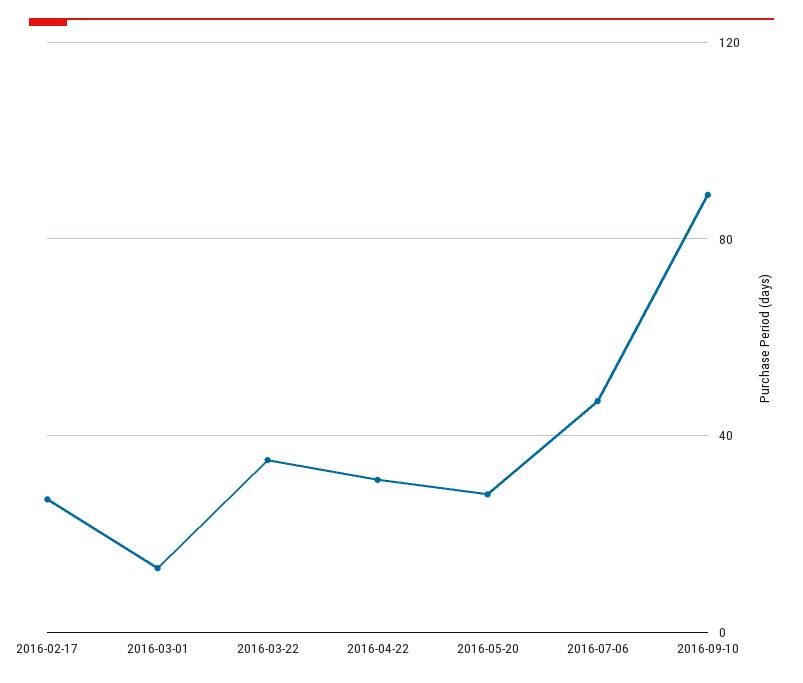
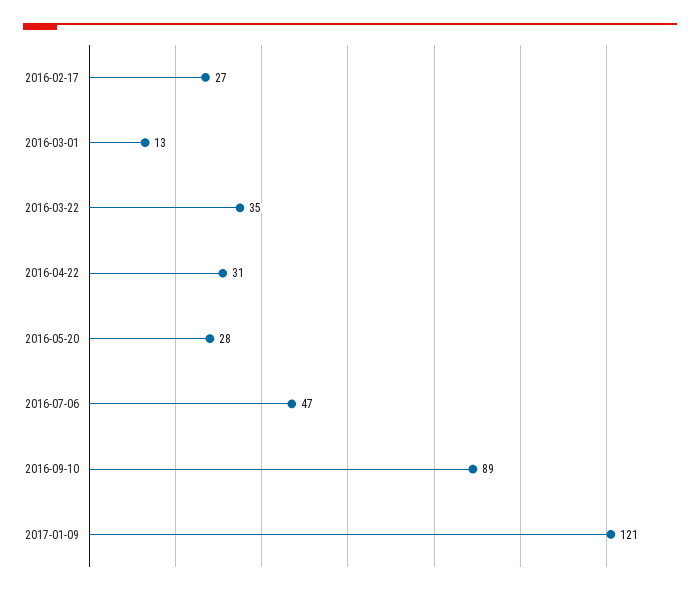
2017-01-09: none -> 121

